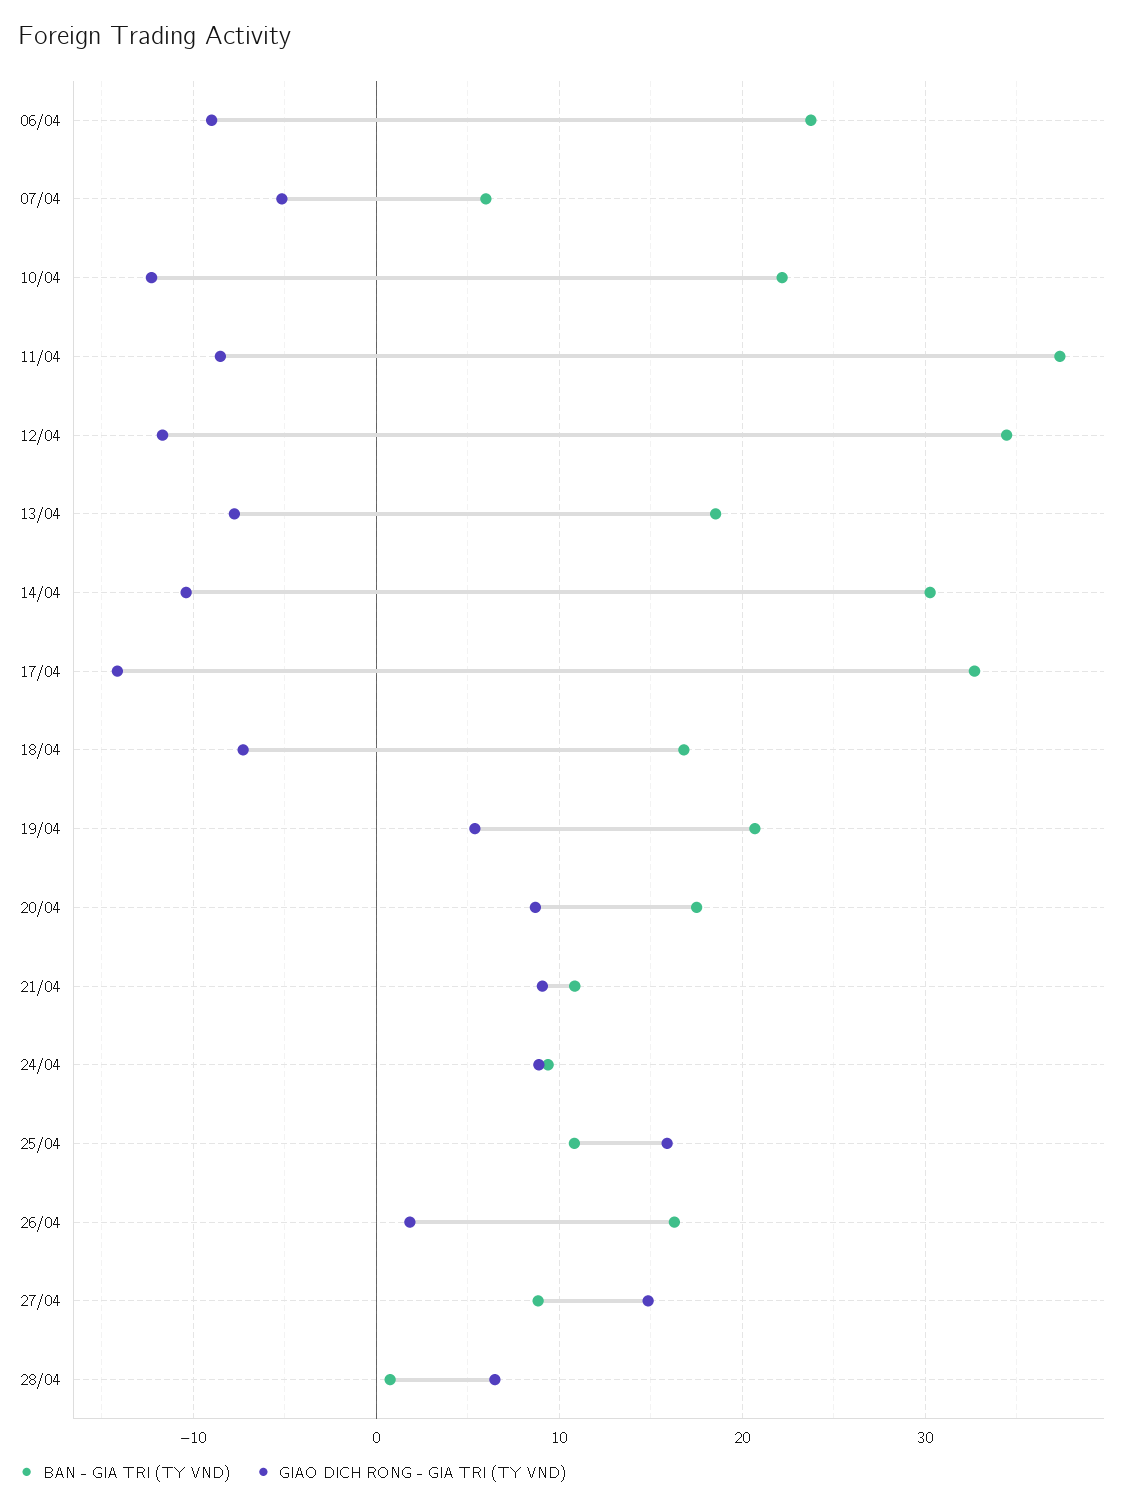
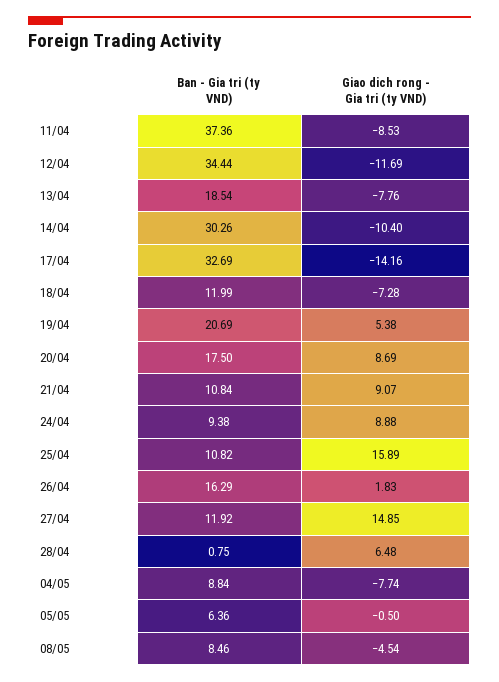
BAN - GIA TRI (TY VND), 06/04: 24 -> none
GIAO DICH RONG - GIA TRI (TY VND), 06/04: -9 -> none
BAN - GIA TRI (TY VND), 07/04: 6 -> none
GIAO DICH RONG - GIA TRI (TY VND), 07/04: -5 -> none
BAN - GIA TRI (TY VND), 10/04: 22 -> none
GIAO DICH RONG - GIA TRI (TY VND), 10/04: -12 -> none
BAN - GIA TRI (TY VND), 18/04: 17 -> 11.99
BAN - GIA TRI (TY VND), 27/04: 9 -> 11.92
BAN - GIA TRI (TY VND), 04/05: none -> 8.84
GIAO DICH RONG - GIA TRI (TY VND), 04/05: none -> -7.74
BAN - GIA TRI (TY VND), 05/05: none -> 6.36
GIAO DICH RONG - GIA TRI (TY VND), 05/05: none -> -0.5
BAN - GIA TRI (TY VND), 08/05: none -> 8.46
GIAO DICH RONG - GIA TRI (TY VND), 08/05: none -> -4.54

